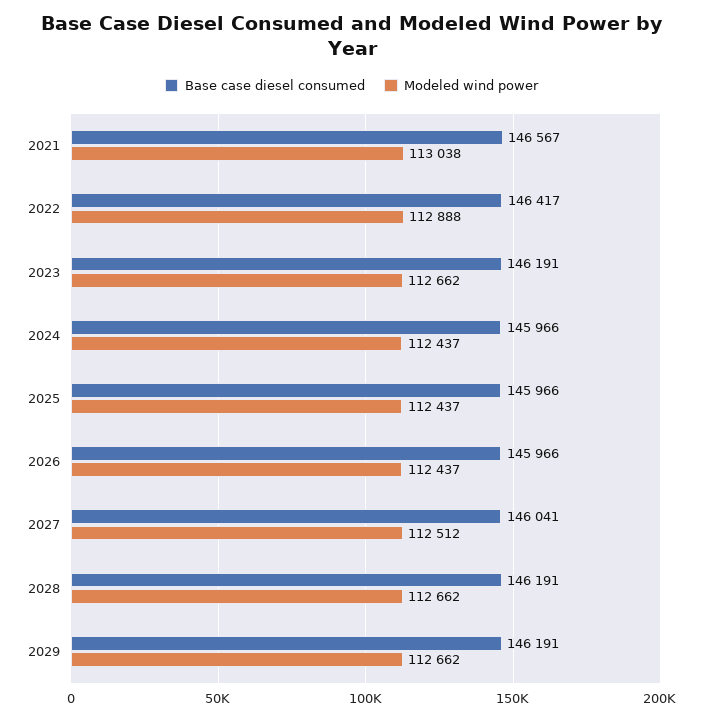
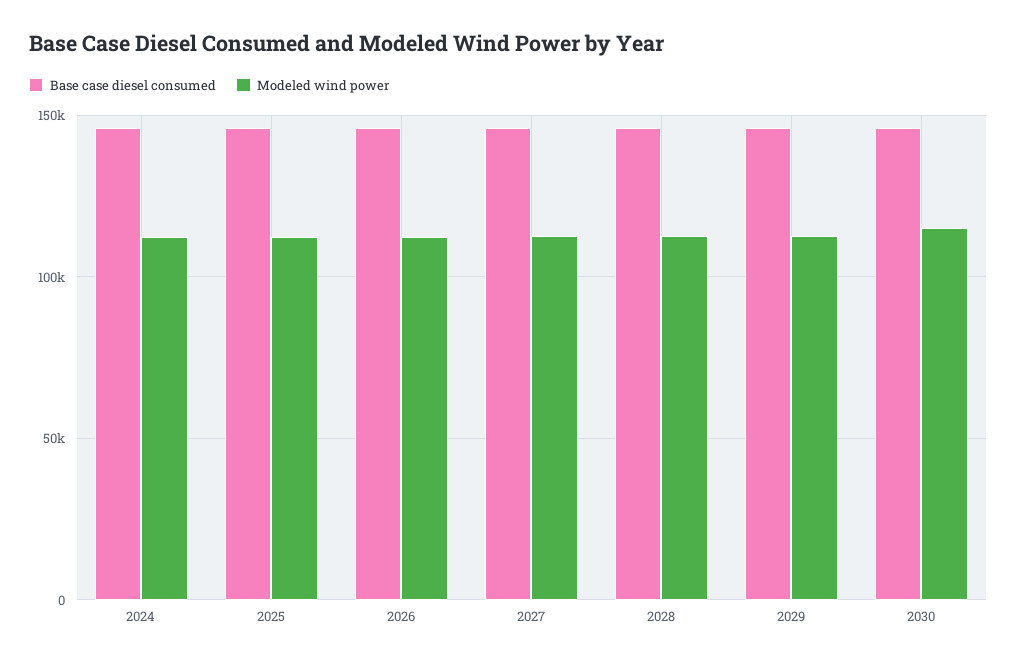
Base case diesel consumed, 2021: 146567 -> none
Modeled wind power, 2021: 113038 -> none
Base case diesel consumed, 2022: 146417 -> none
Modeled wind power, 2022: 112888 -> none
Base case diesel consumed, 2023: 146191 -> none
Modeled wind power, 2023: 112662 -> none
Base case diesel consumed, 2030: none -> 145000
Modeled wind power, 2030: none -> 115000

